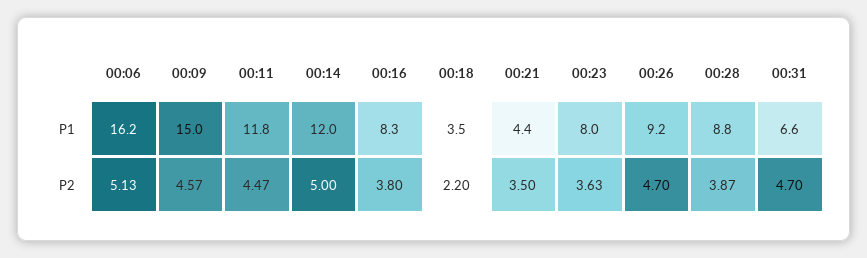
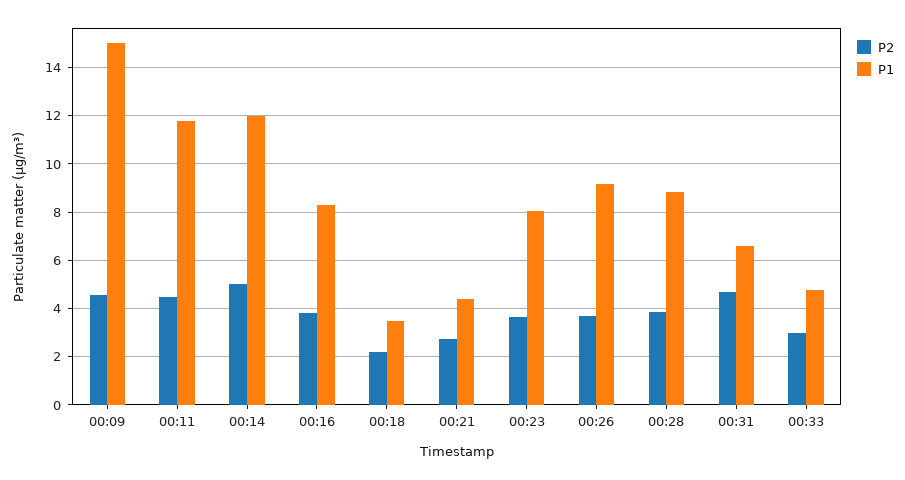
P1, 00:06: 16.2 -> none
P2, 00:06: 5.13 -> none
P2, 00:21: 3.5 -> 2.75
P2, 00:26: 4.7 -> 3.75
P2, 00:33: none -> 3
P1, 00:33: none -> 4.75

